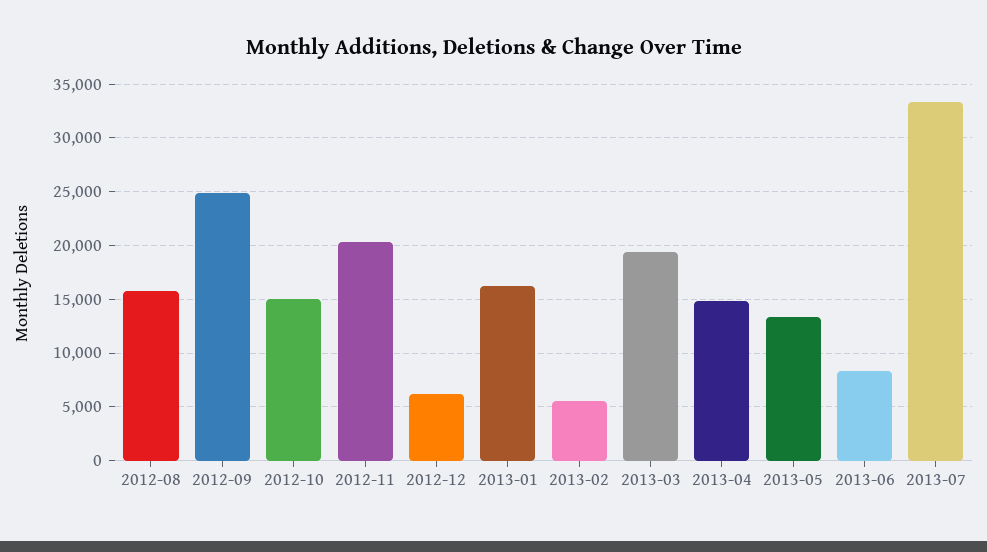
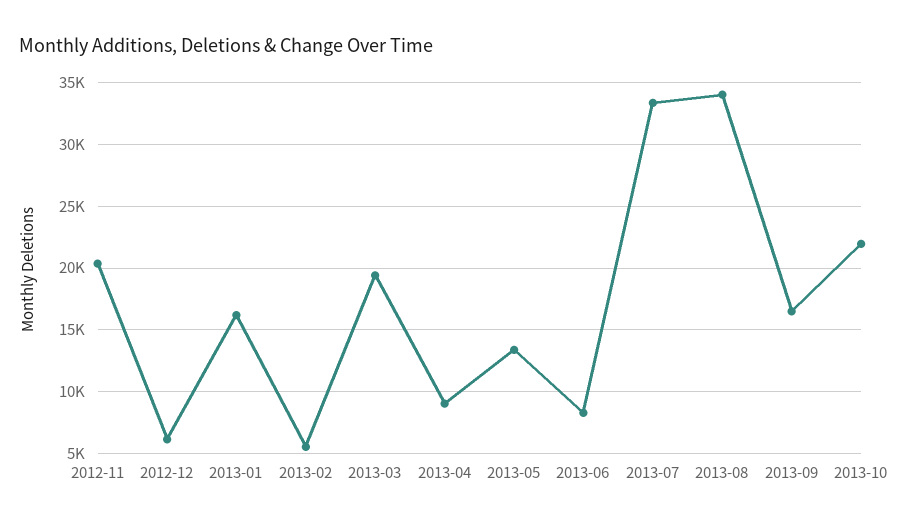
2012-08: 16000 -> none
2012-09: 25000 -> none
2012-10: 15000 -> none
2013-04: 15000 -> 9000
2013-08: none -> 34000
2013-09: none -> 16500
2013-10: none -> 22000

